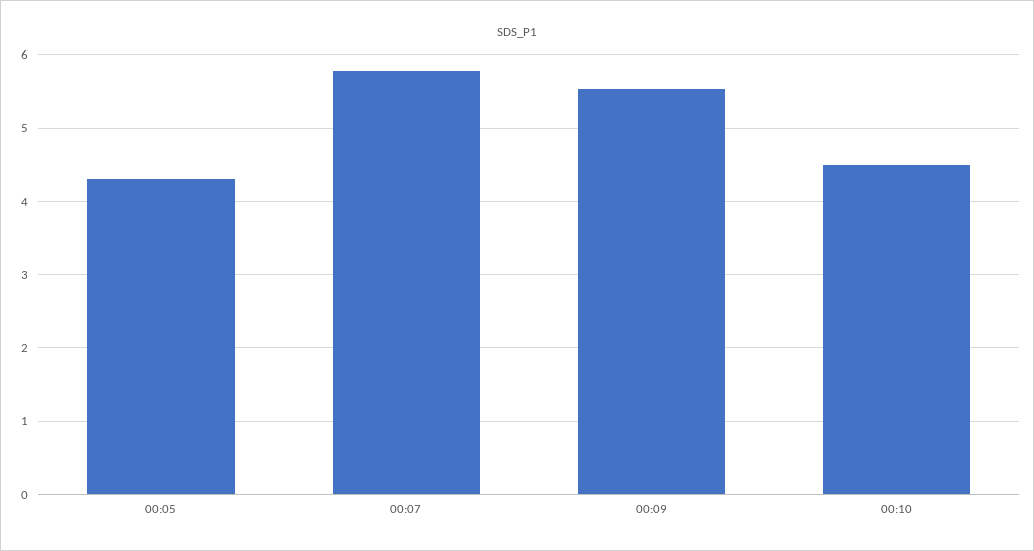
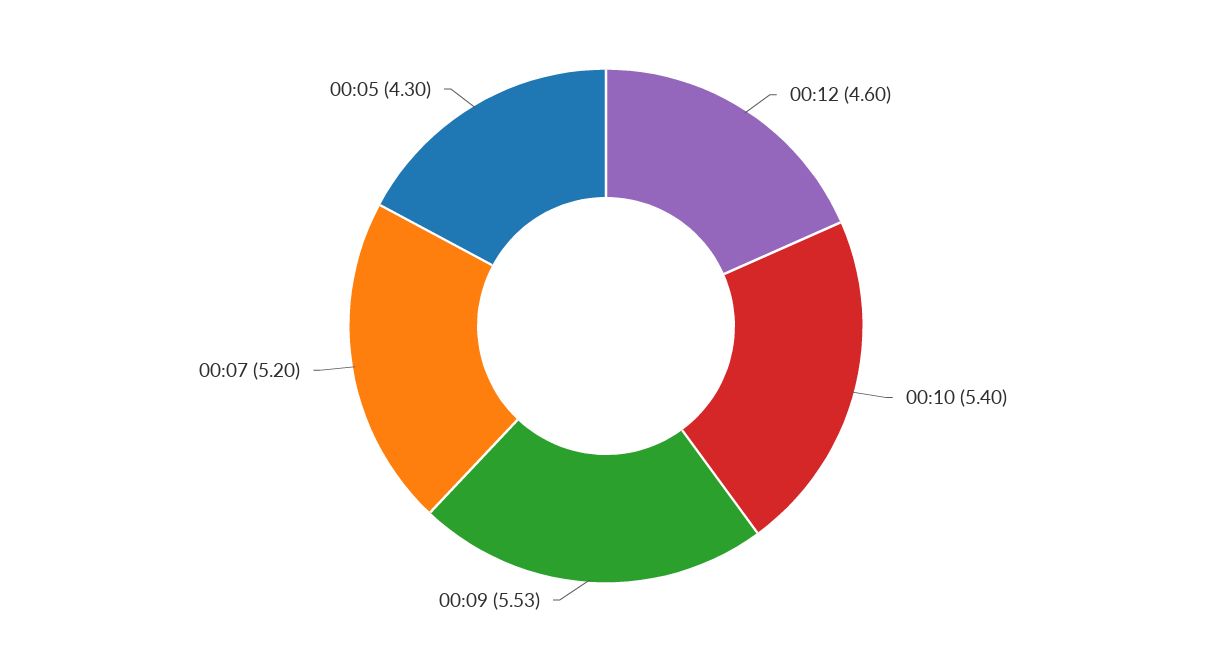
00:07: 5.8 -> 5.2
00:10: 4.5 -> 5.4
00:12: none -> 4.6

